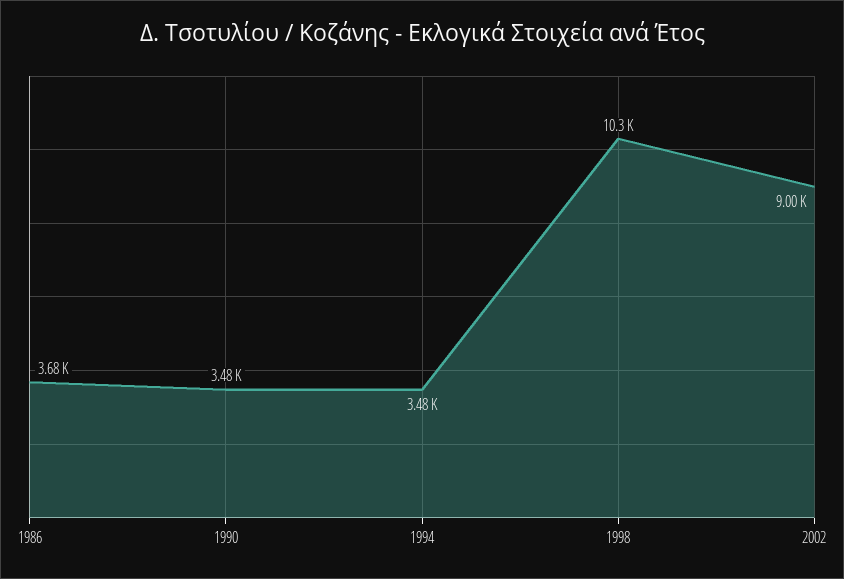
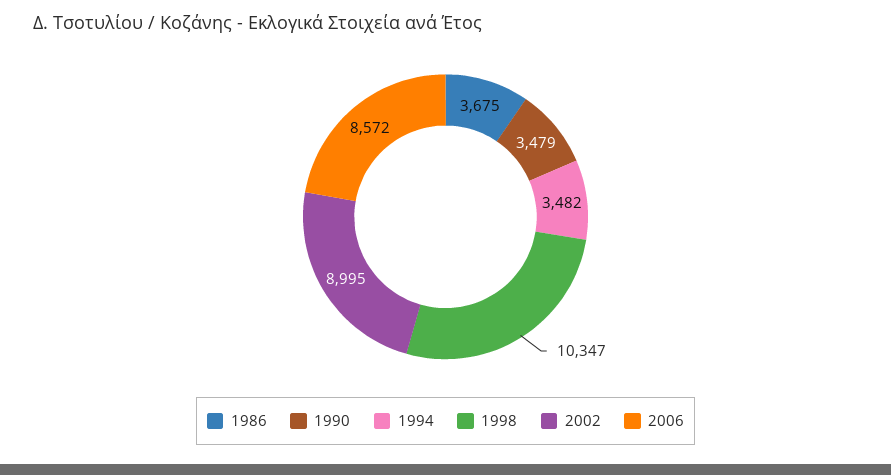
2006: none -> 8572

